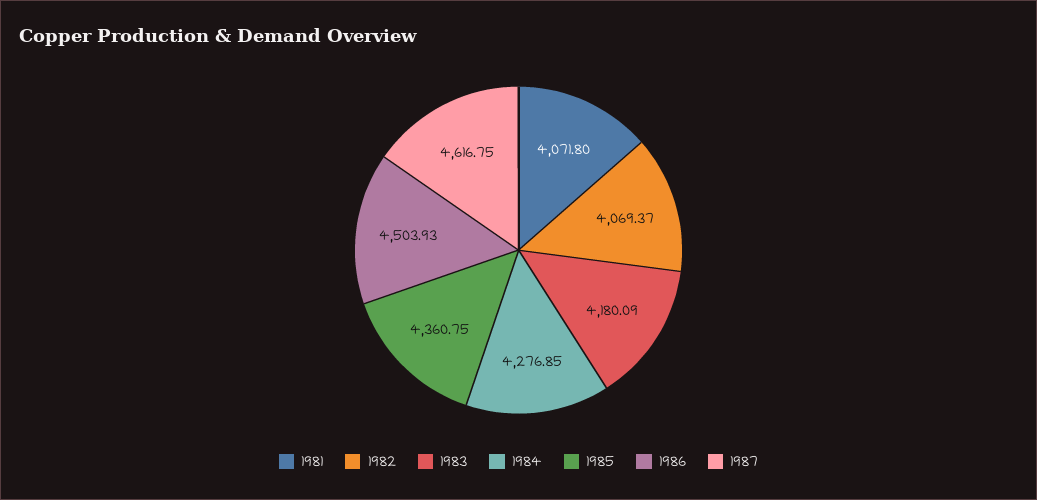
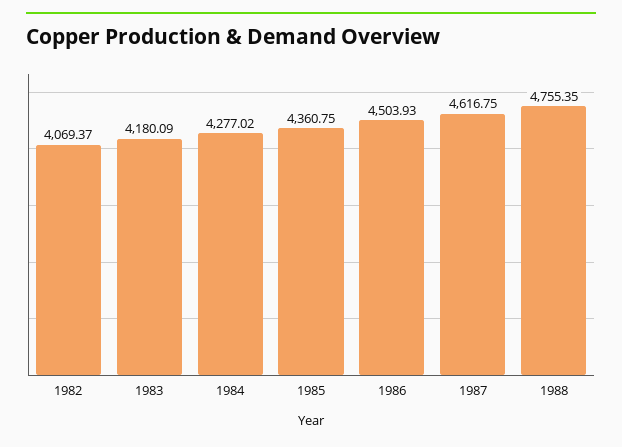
1981: 4071.8 -> none
1984: 4276.85 -> 4277.02
1988: none -> 4755.35

